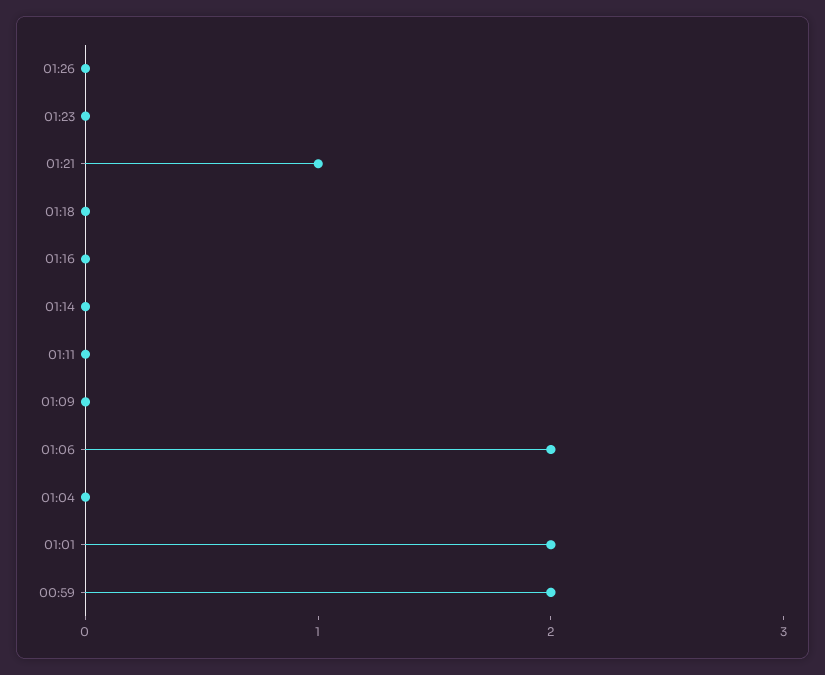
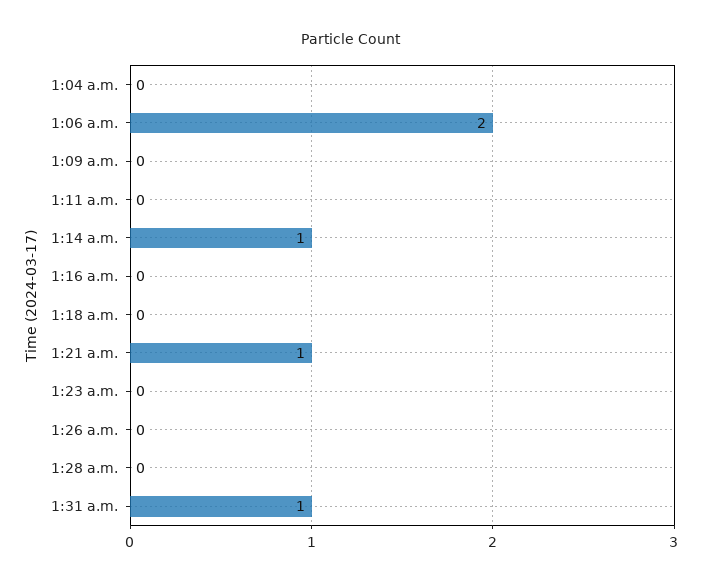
01:14: 0 -> 1
01:01: 2 -> none
00:59: 2 -> none
1:28 a.m.: none -> 0
1:31 a.m.: none -> 1

